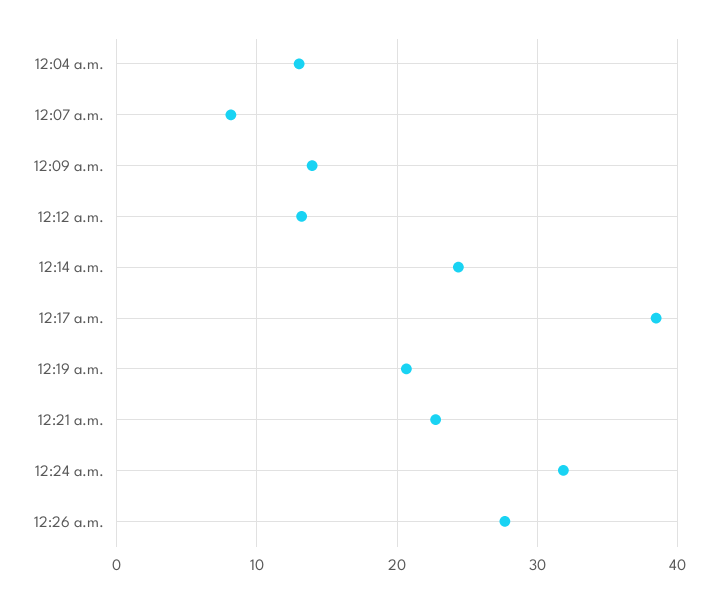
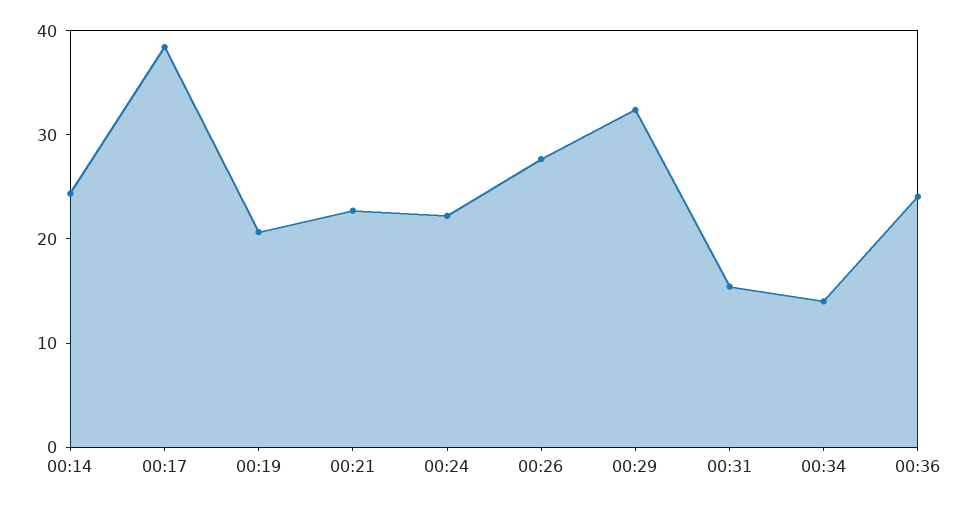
12:04 a.m.: 13 -> none
12:07 a.m.: 8 -> none
12:09 a.m.: 14 -> none
12:12 a.m.: 13 -> none
12:24 a.m.: 32 -> 22
00:29: none -> 32
00:31: none -> 16
00:34: none -> 14
00:36: none -> 24

